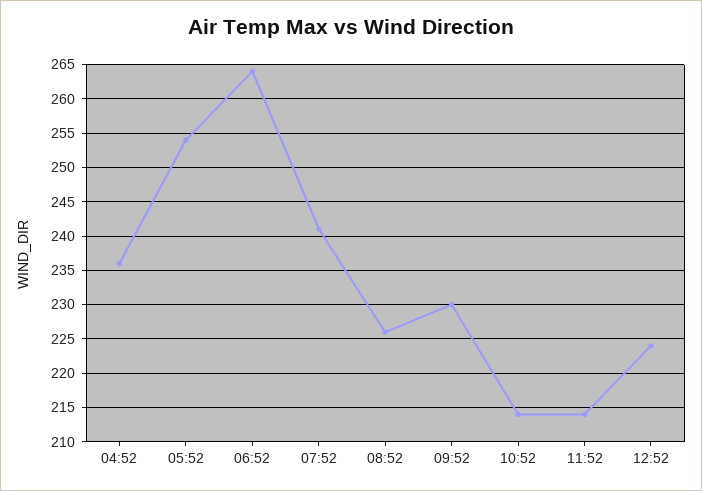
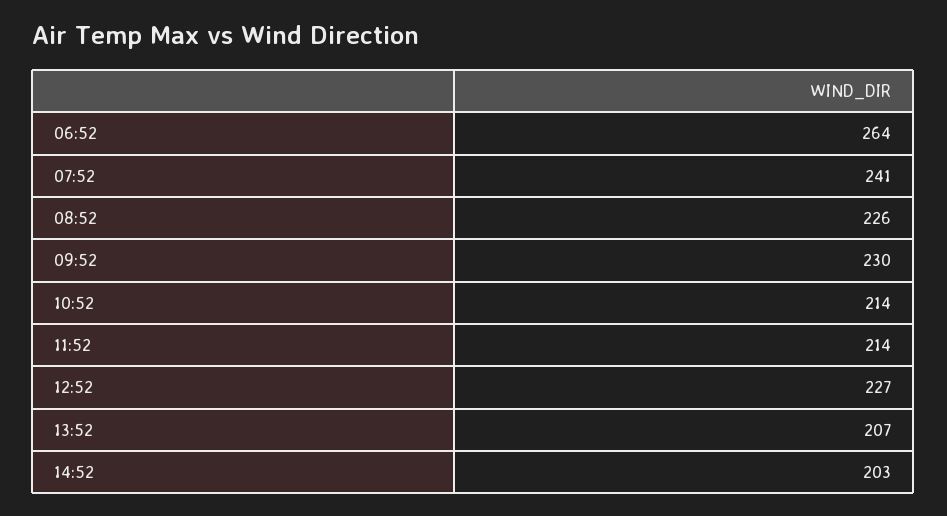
04:52: 236 -> none
05:52: 254 -> none
12:52: 224 -> 227
13:52: none -> 207
14:52: none -> 203

